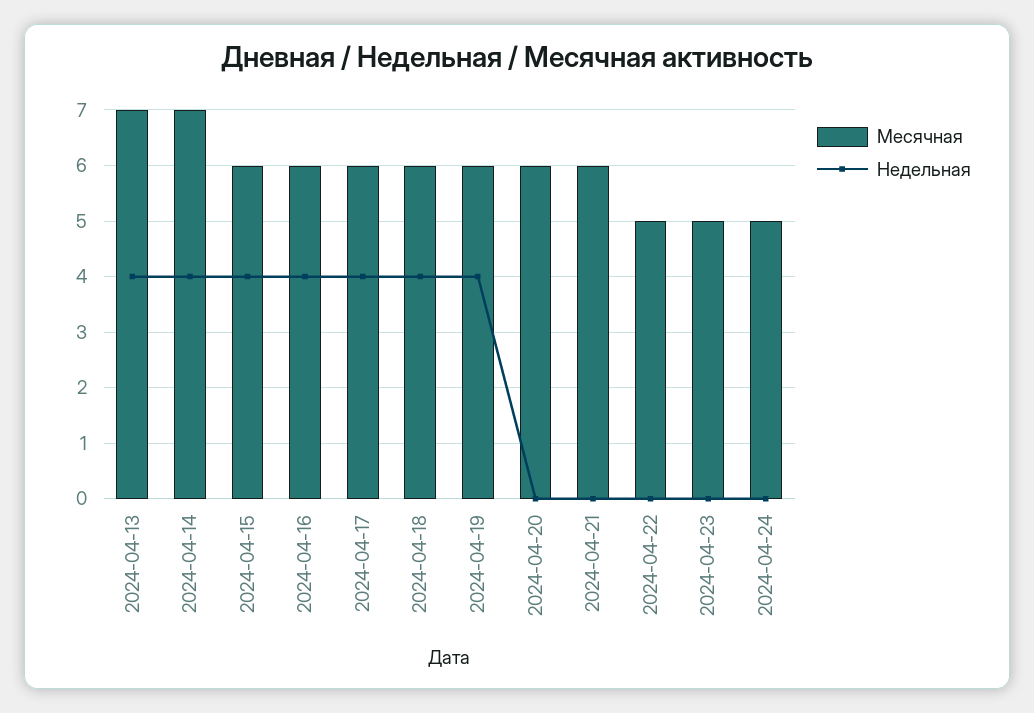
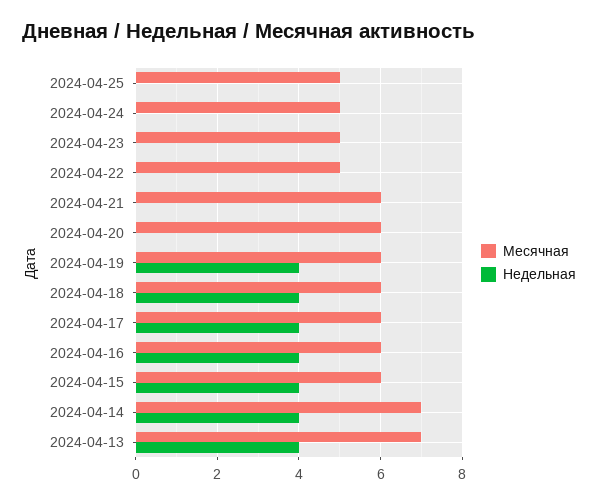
Месячная, 2024-04-25: none -> 5
Недельная, 2024-04-25: none -> 0

